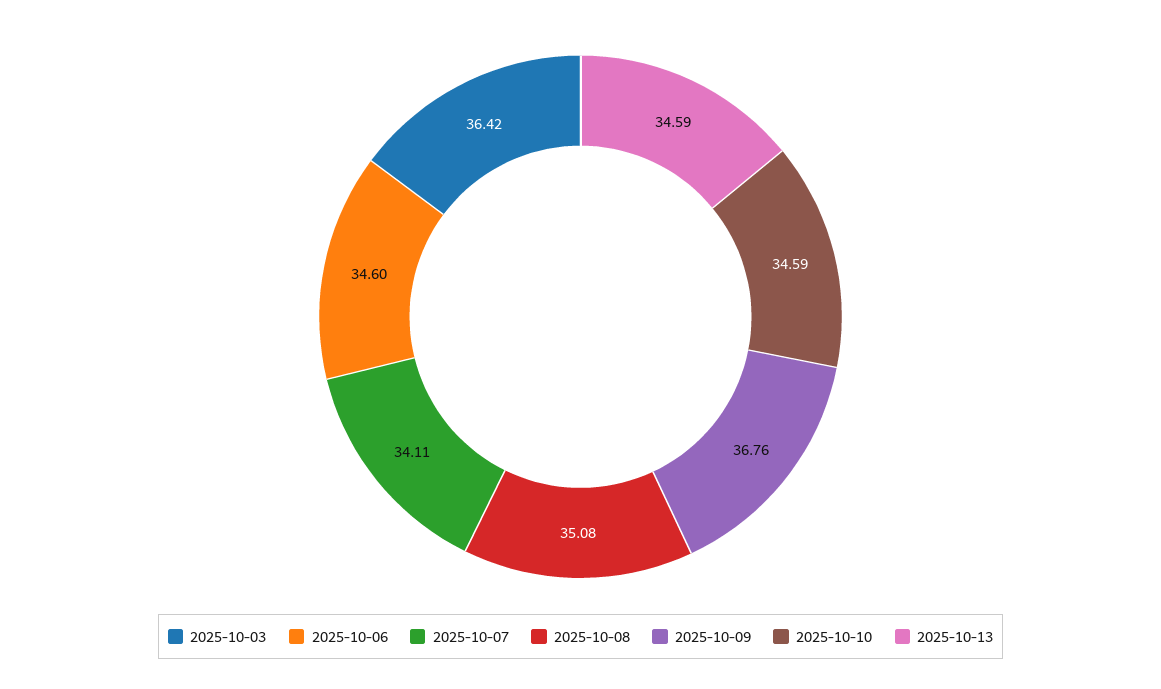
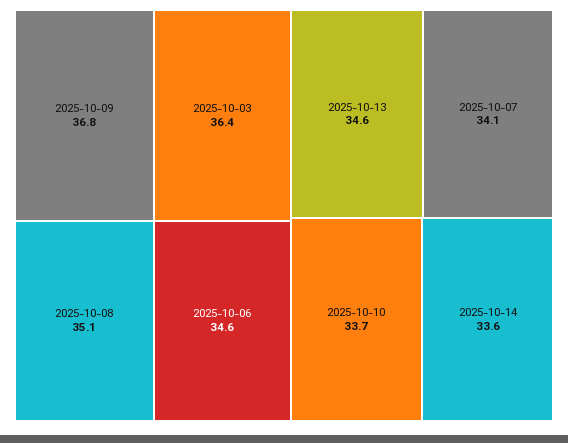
2025-10-10: 34.59 -> 33.7
2025-10-14: none -> 33.6

